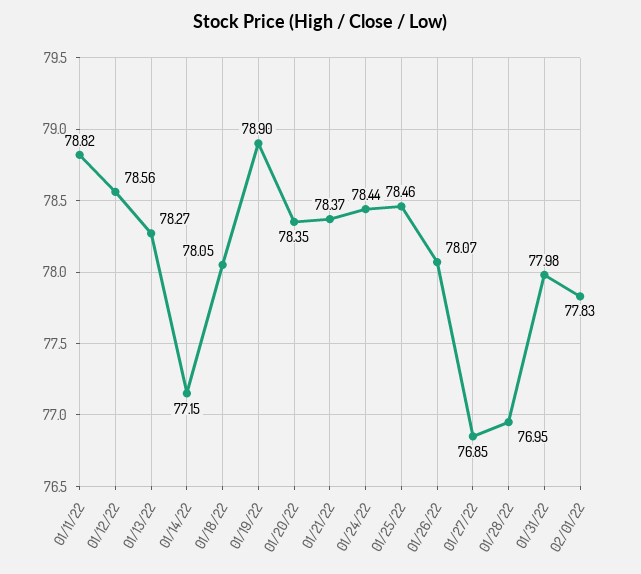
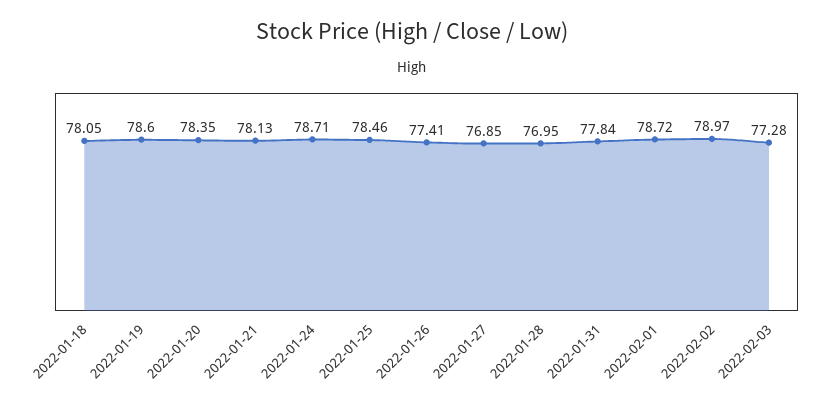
01/11/22: 78.82 -> none
01/12/22: 78.56 -> none
01/13/22: 78.27 -> none
01/14/22: 77.15 -> none
01/19/22: 78.9 -> 78.6
01/21/22: 78.37 -> 78.13
01/24/22: 78.44 -> 78.71
01/26/22: 78.07 -> 77.41
01/31/22: 77.98 -> 77.84
02/01/22: 77.83 -> 78.72
2022-02-02: none -> 78.97
2022-02-03: none -> 77.28

